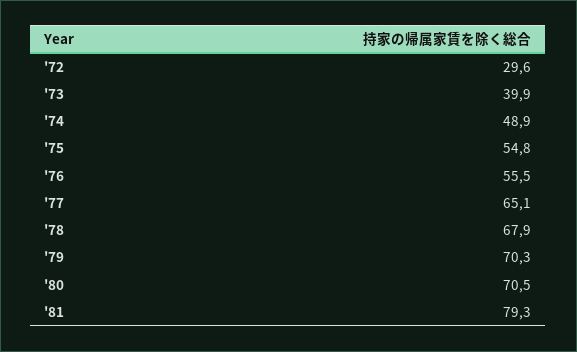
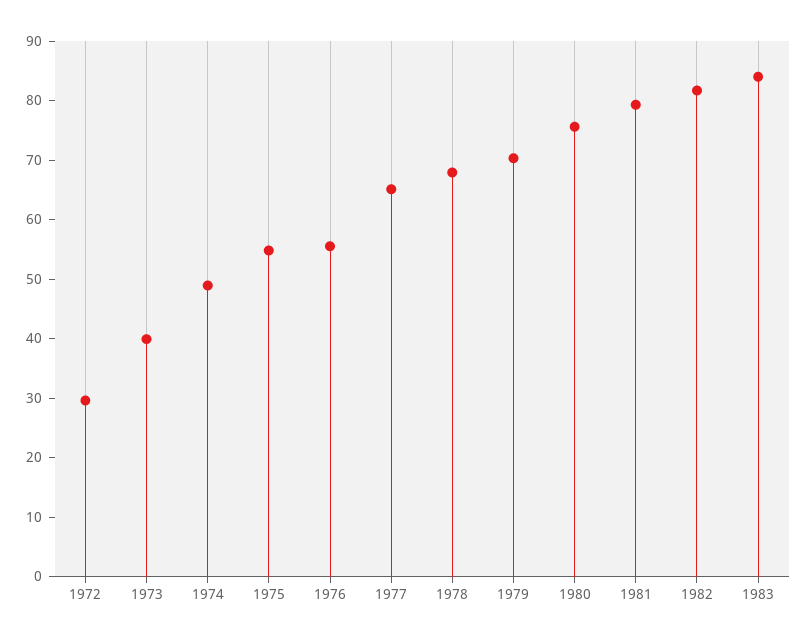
'80: 70.5 -> 76
1982: none -> 82
1983: none -> 84

